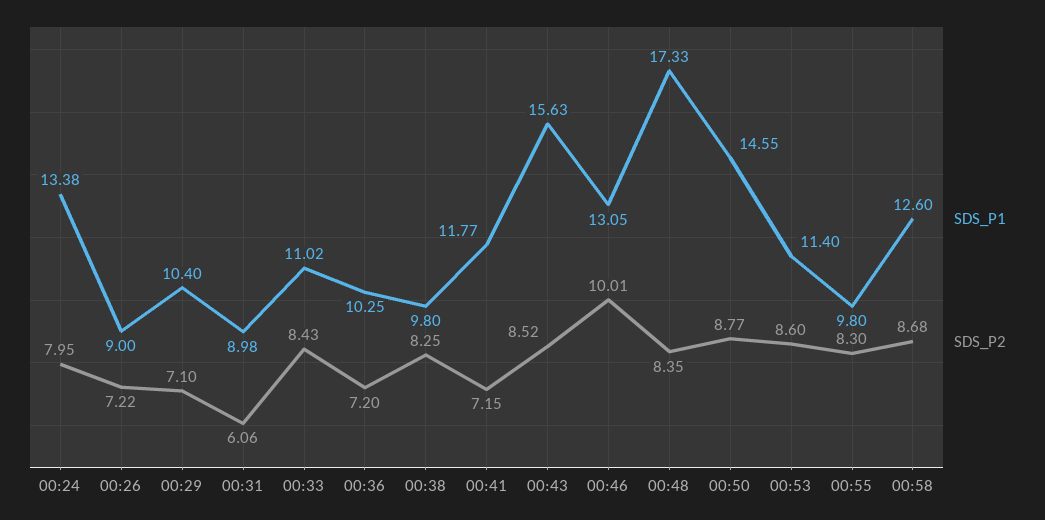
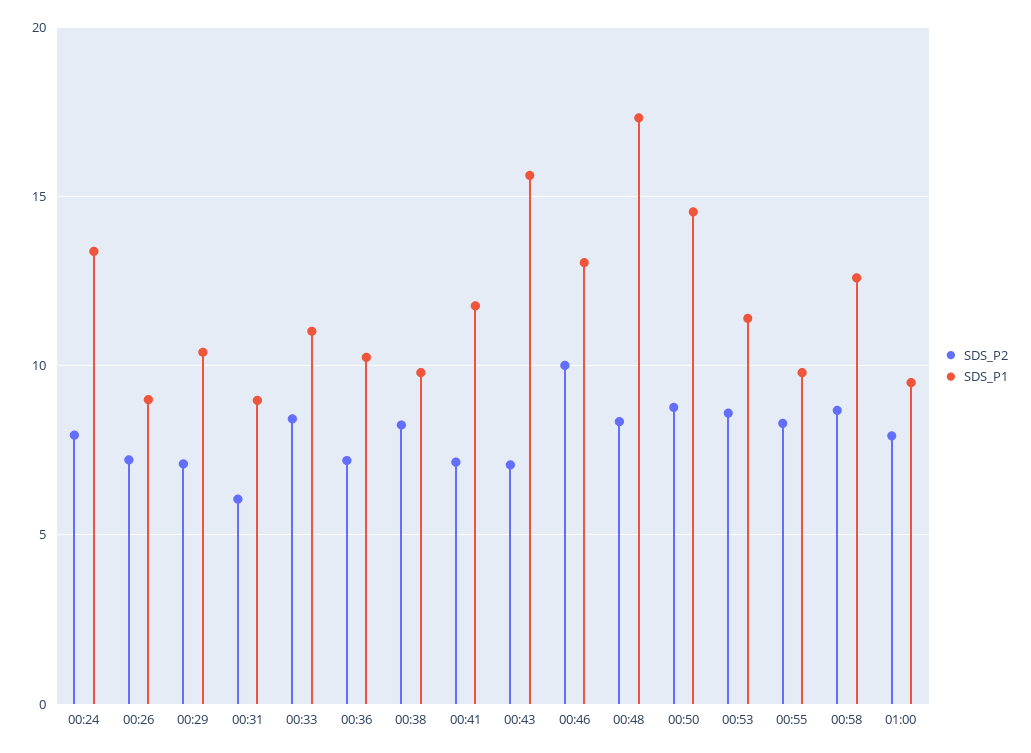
SDS_P2, 00:43: 8.52 -> 7
SDS_P2, 01:00: none -> 8
SDS_P1, 01:00: none -> 9.5

